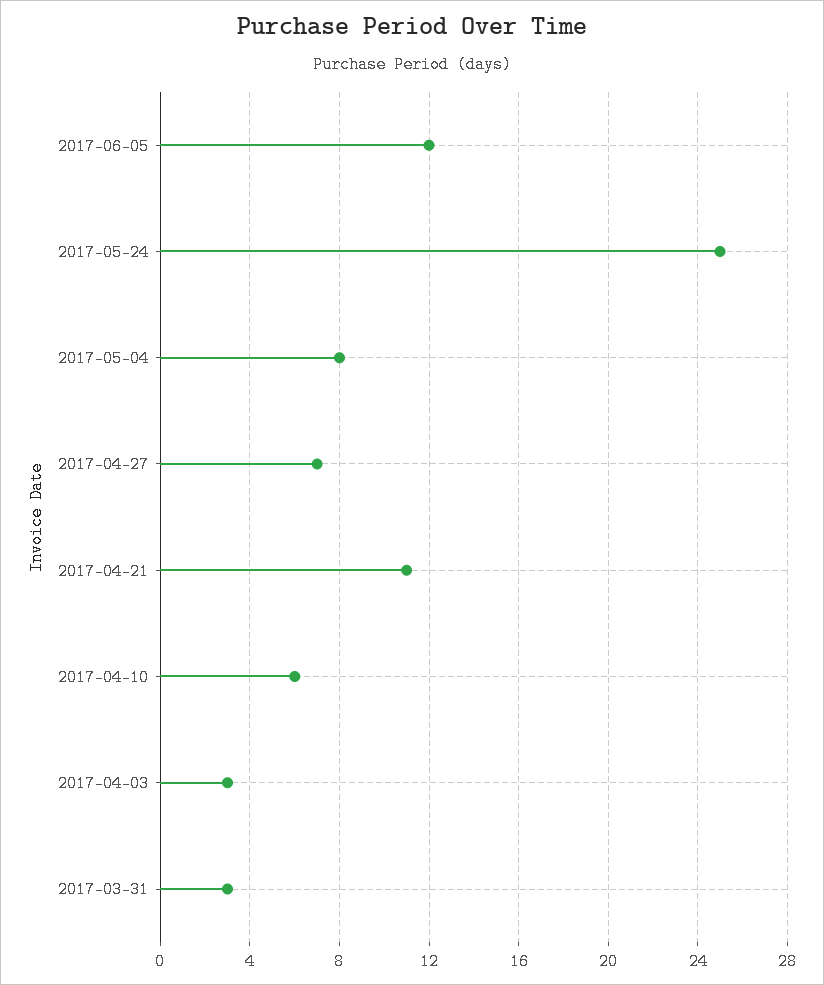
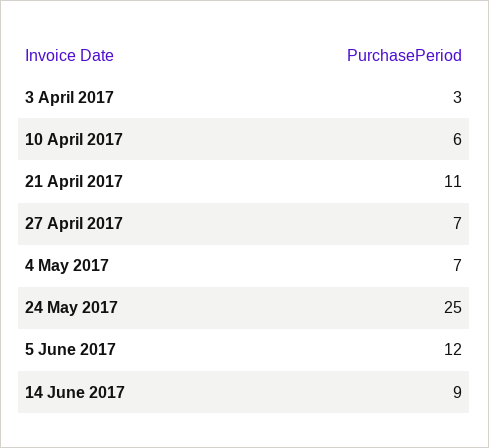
2017-05-04: 8 -> 7
2017-03-31: 3 -> none
14 June 2017: none -> 9

